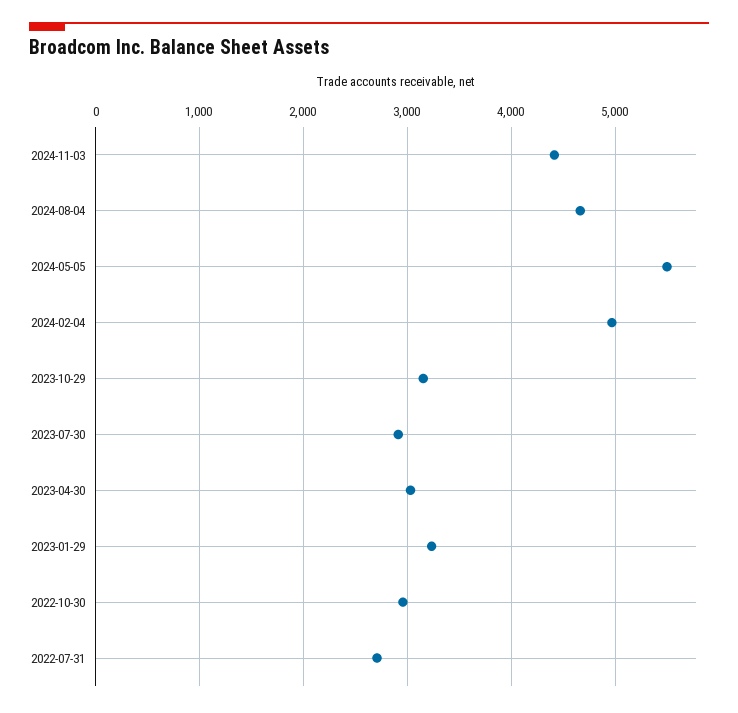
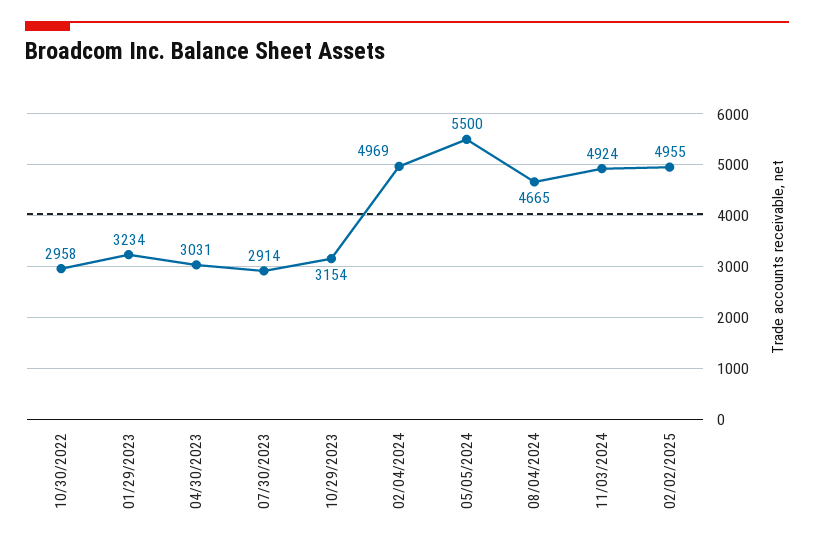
2024-11-03: 4400 -> 4924
2022-07-31: 2700 -> none
02/02/2025: none -> 4955

